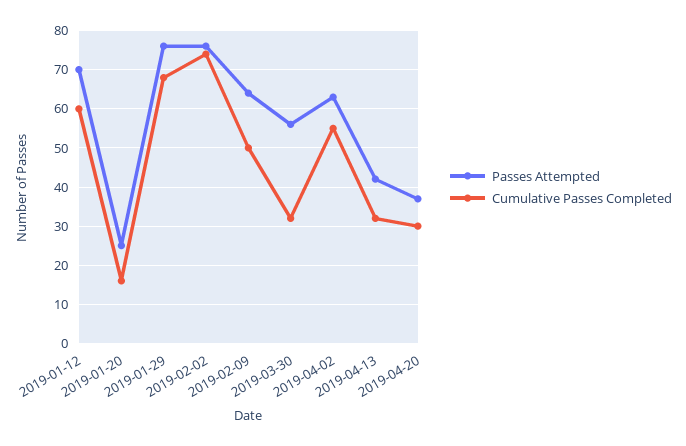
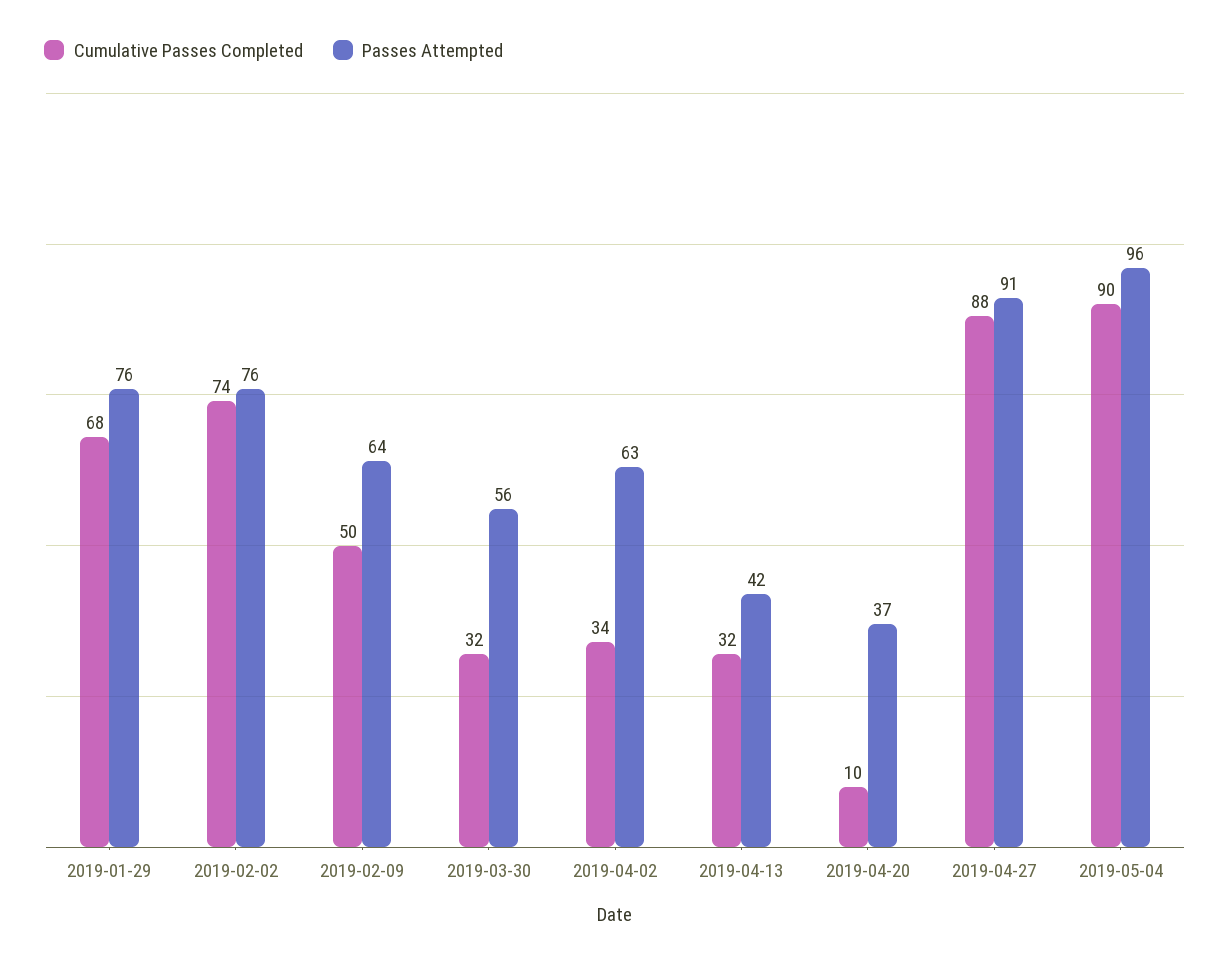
Passes Attempted, 2019-01-12: 70 -> none
Cumulative Passes Completed, 2019-01-12: 60 -> none
Passes Attempted, 2019-01-20: 25 -> none
Cumulative Passes Completed, 2019-01-20: 15 -> none
Cumulative Passes Completed, 2019-04-02: 55 -> 34
Cumulative Passes Completed, 2019-04-20: 30 -> 10
Cumulative Passes Completed, 2019-04-27: none -> 88
Passes Attempted, 2019-04-27: none -> 91
Cumulative Passes Completed, 2019-05-04: none -> 90
Passes Attempted, 2019-05-04: none -> 96

